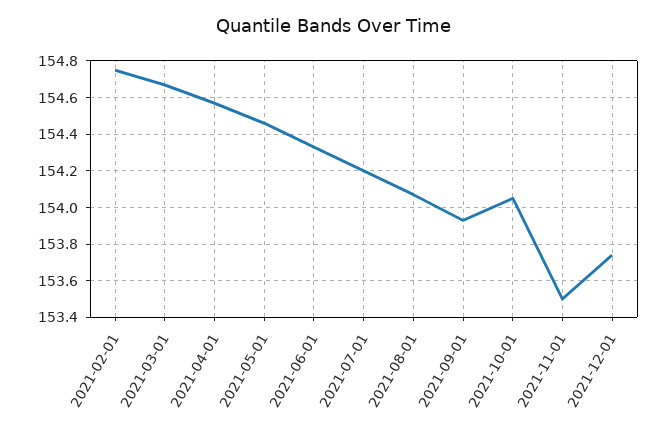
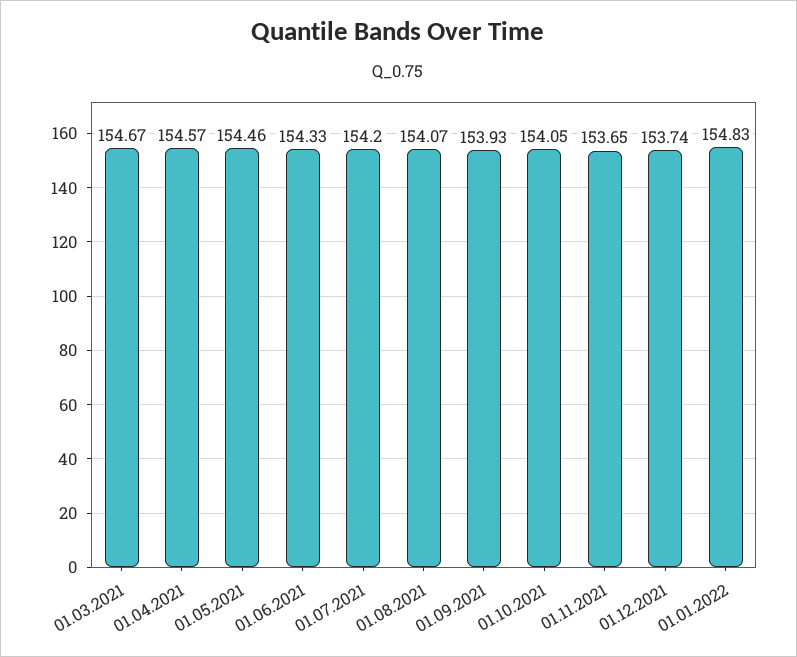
2021-02-01: 154.75 -> none
2021-11-01: 153.5 -> 153.65
01.01.2022: none -> 154.83

